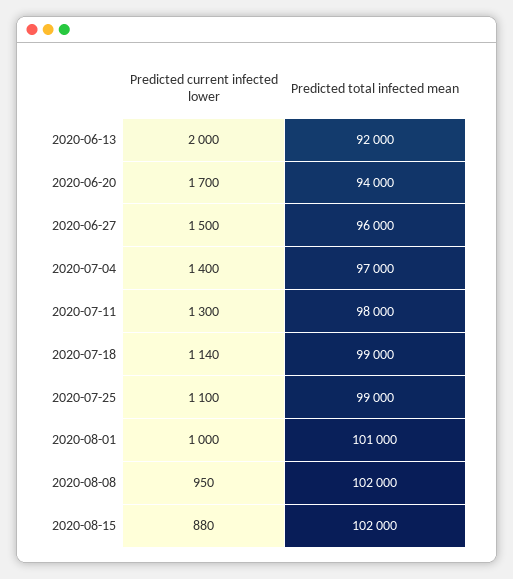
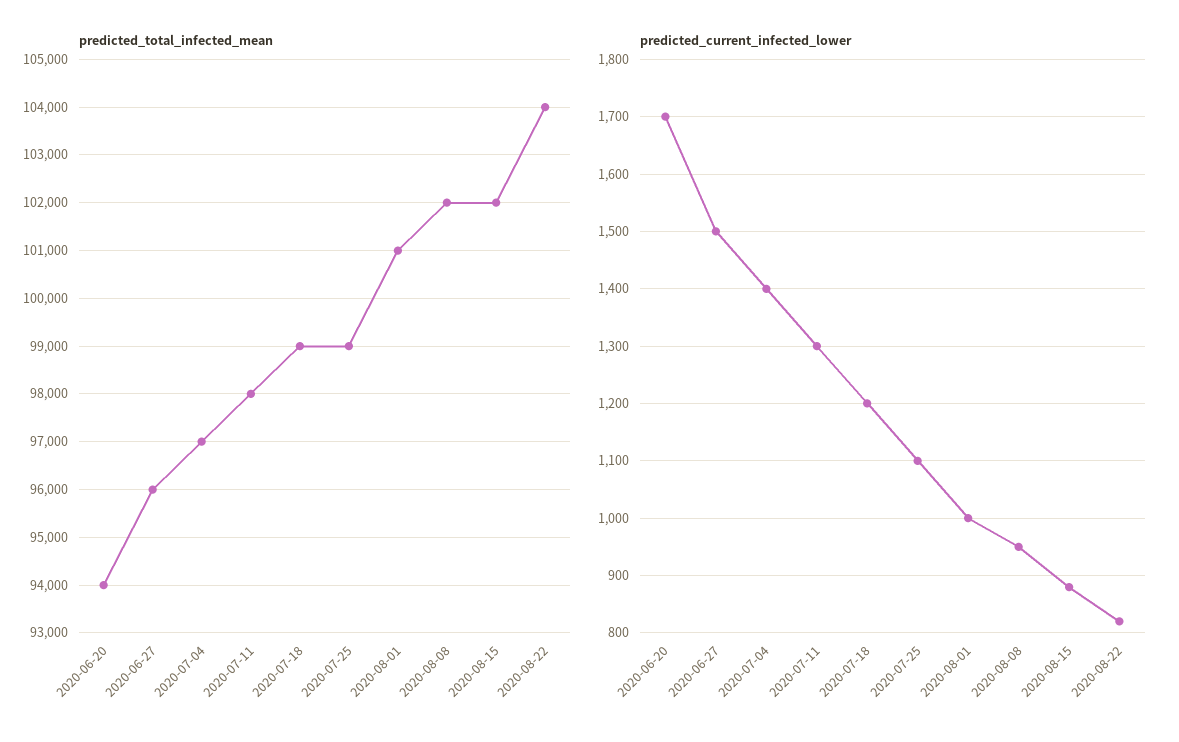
Predicted current infected lower, 2020-06-13: 2000 -> none
Predicted total infected mean, 2020-06-13: 92000 -> none
Predicted current infected lower, 2020-07-18: 1140 -> 1200
Predicted total infected mean, 2020-08-22: none -> 104000
Predicted current infected lower, 2020-08-22: none -> 820

